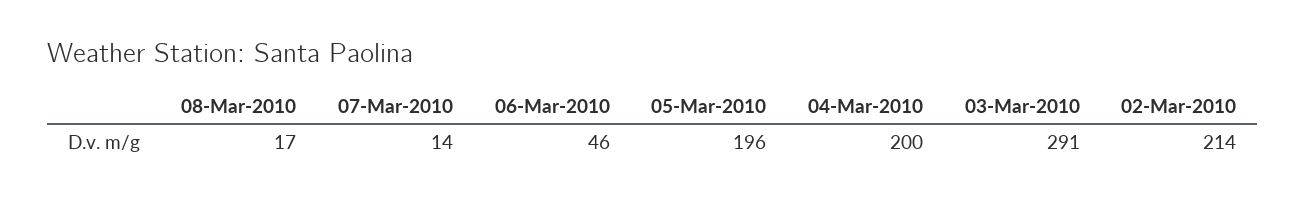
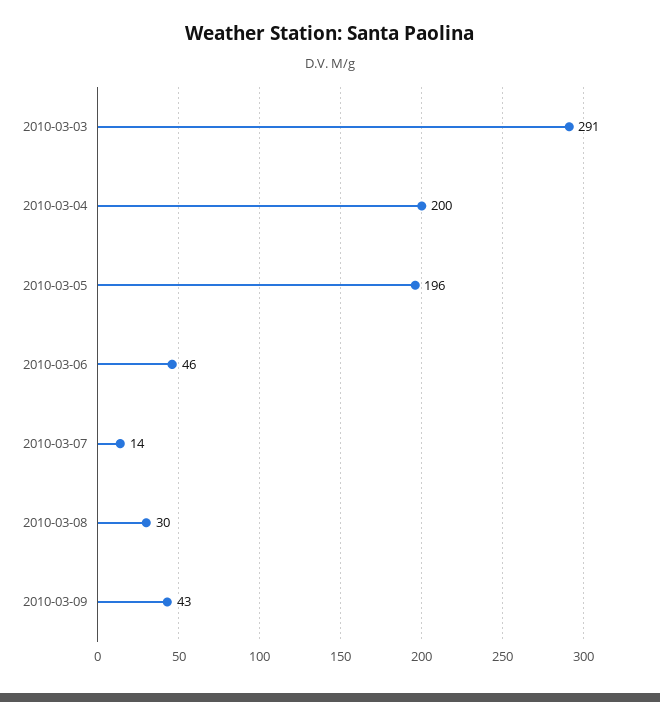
08-Mar-2010: 17 -> 30
02-Mar-2010: 214 -> none
2010-03-09: none -> 43

